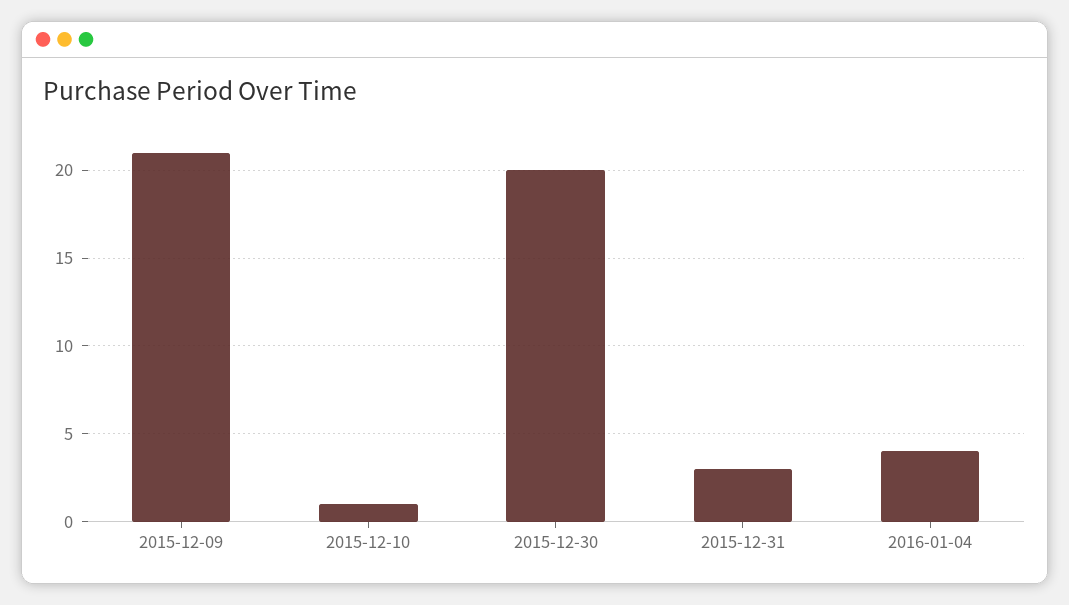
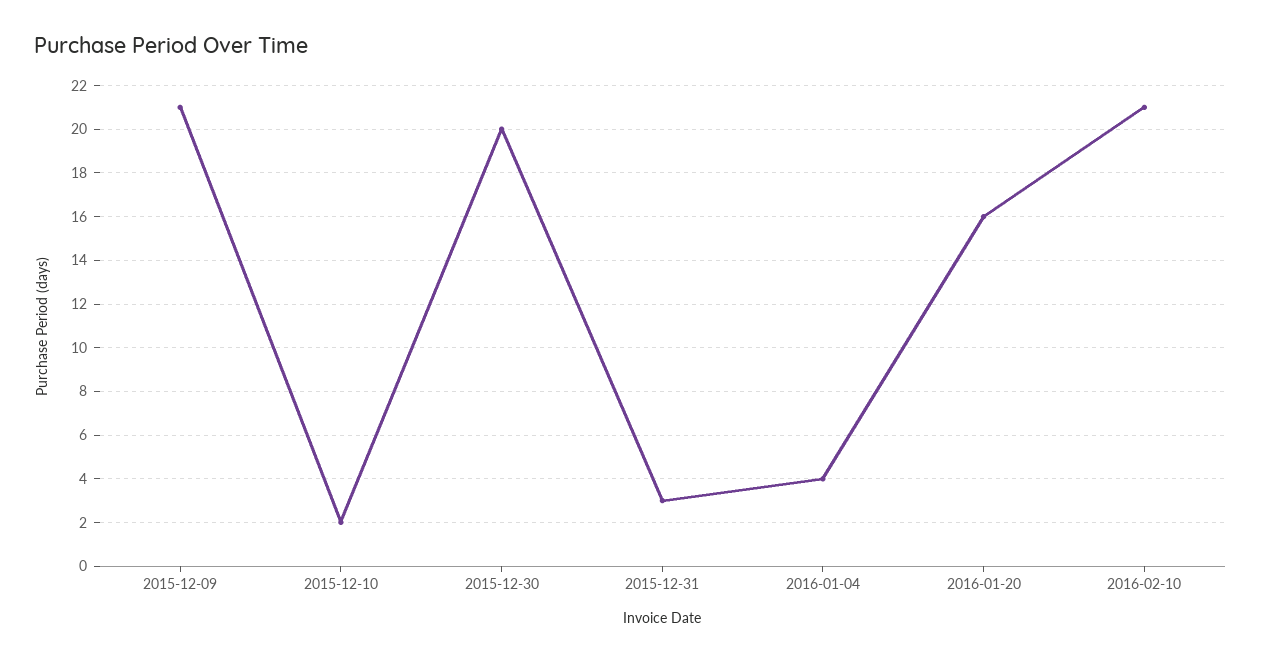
2015-12-10: 1 -> 2
2016-01-20: none -> 16
2016-02-10: none -> 21

